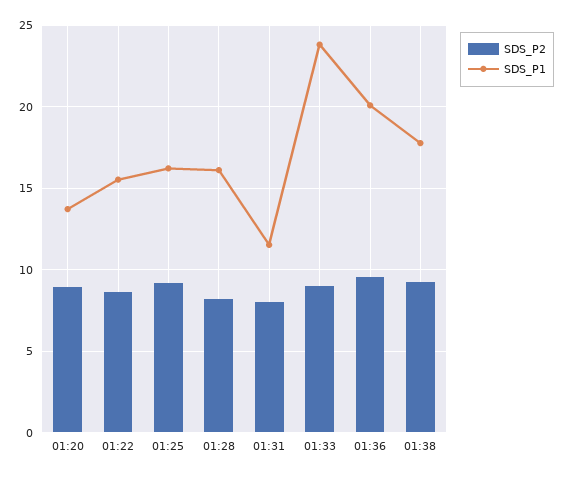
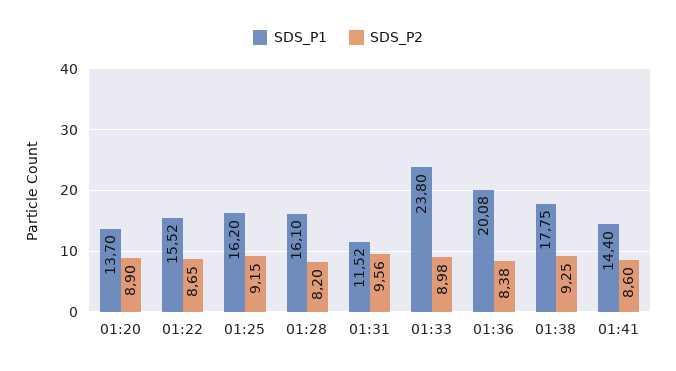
SDS_P2, 01:31: 8 -> 9.56
SDS_P2, 01:36: 9.5 -> 8.38
SDS_P1, 01:41: none -> 14.4
SDS_P2, 01:41: none -> 8.6

